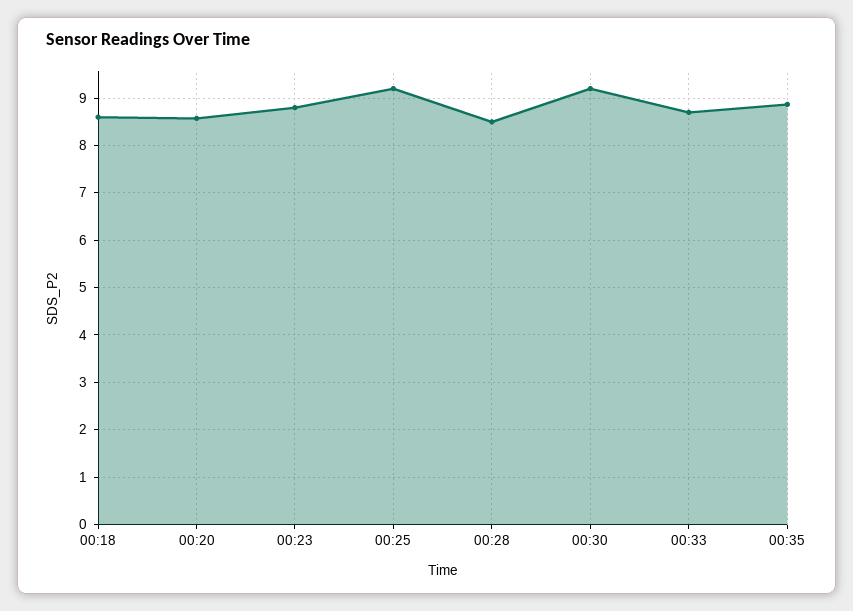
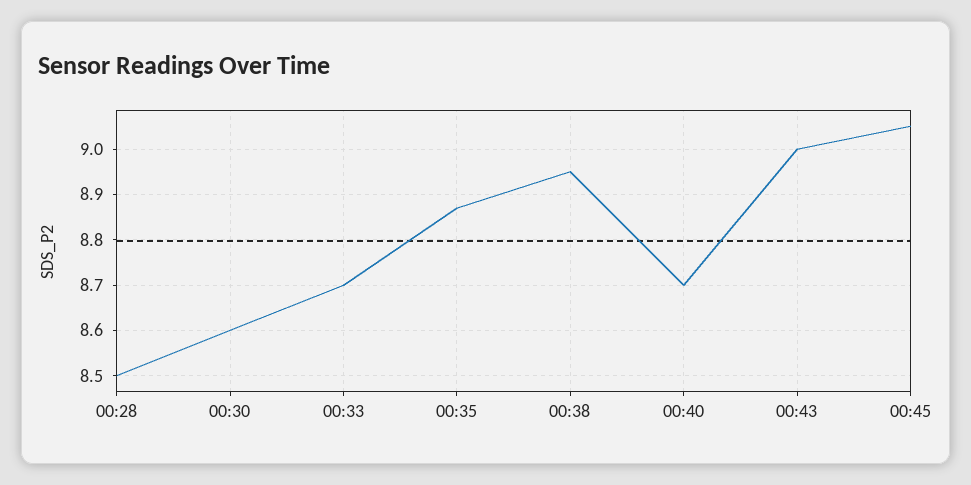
00:18: 8.6 -> none
00:20: 8.6 -> none
00:23: 8.8 -> none
00:25: 9.2 -> none
00:30: 9.2 -> 8.6
00:38: none -> 8.95
00:40: none -> 8.7
00:43: none -> 9
00:45: none -> 9.05

